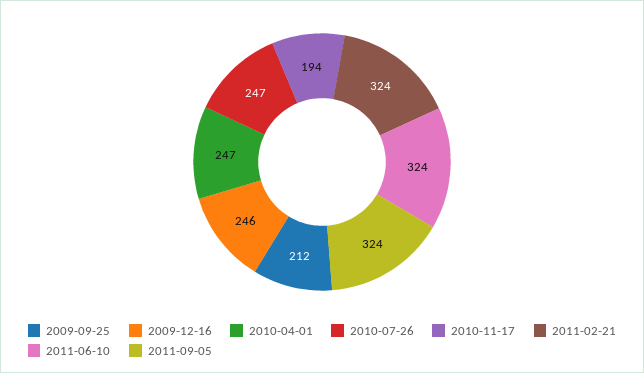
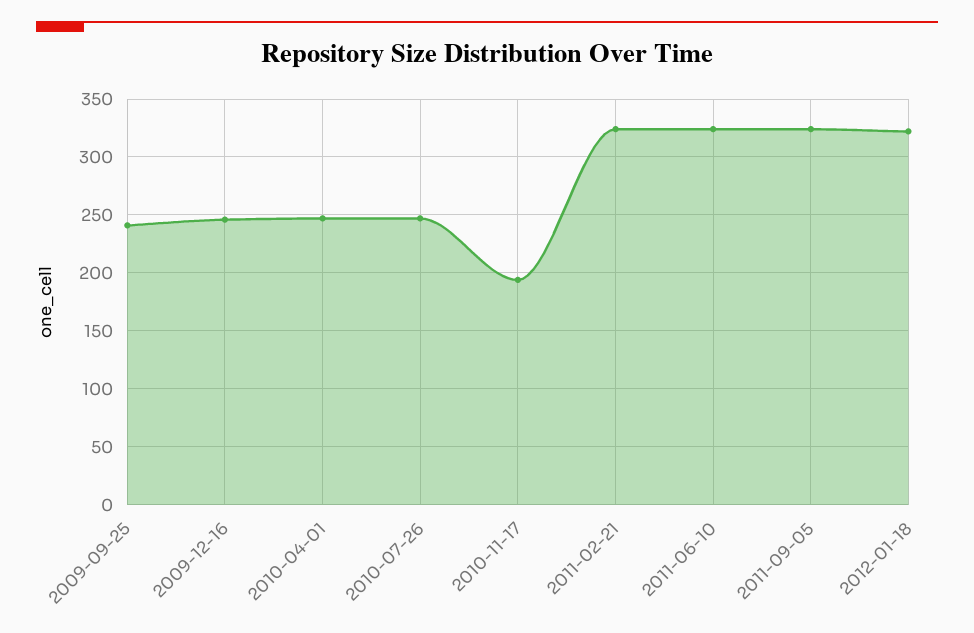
2009-09-25: 212 -> 240
2012-01-18: none -> 320

